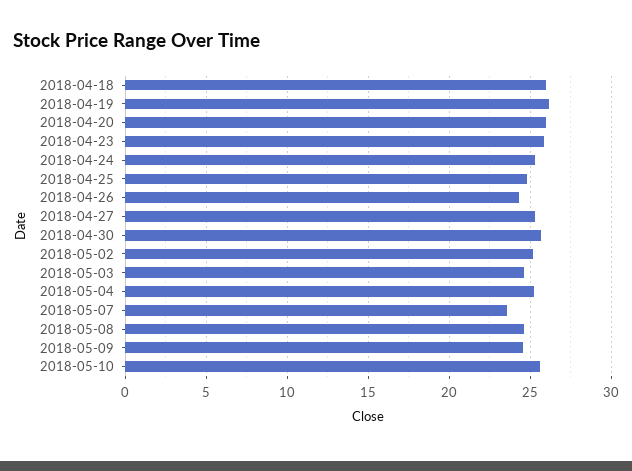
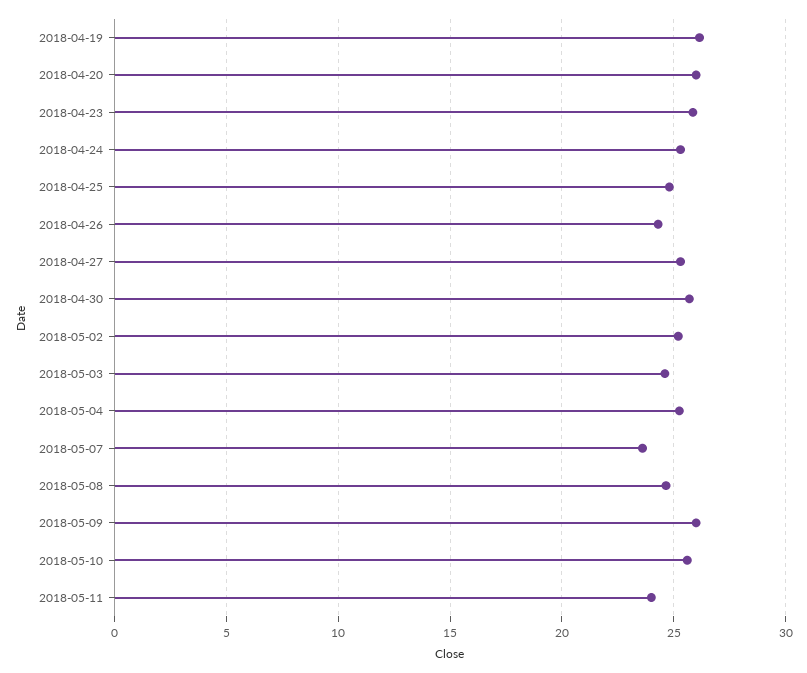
2018-04-18: 26 -> none
2018-05-09: 24.5 -> 26
2018-05-11: none -> 24

